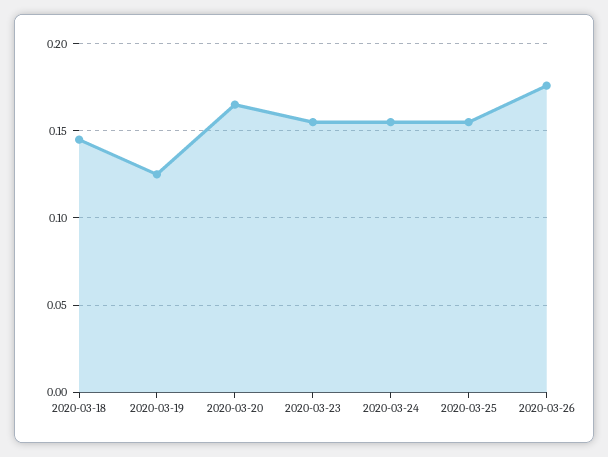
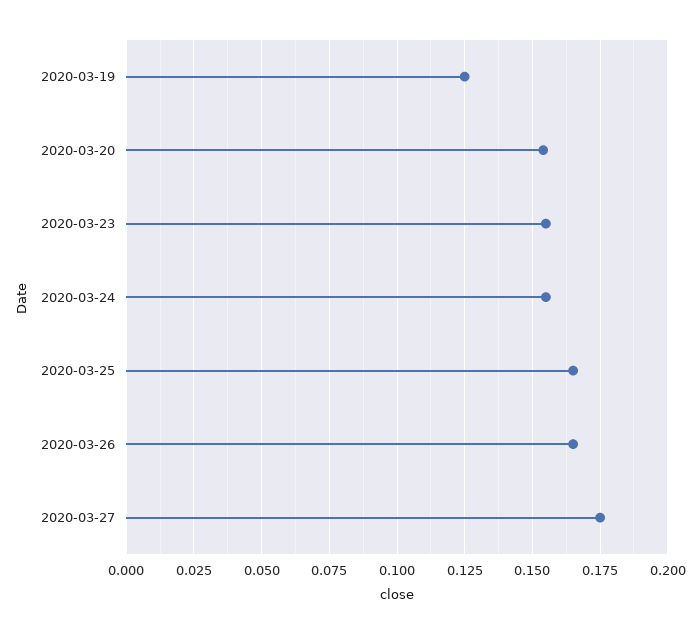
2020-03-18: 0.145 -> none
2020-03-20: 0.165 -> 0.155
2020-03-25: 0.155 -> 0.165
2020-03-26: 0.175 -> 0.165
2020-03-27: none -> 0.175

